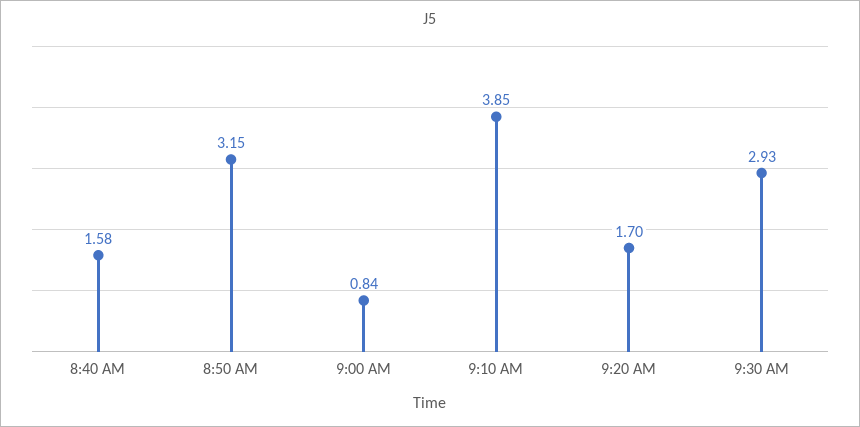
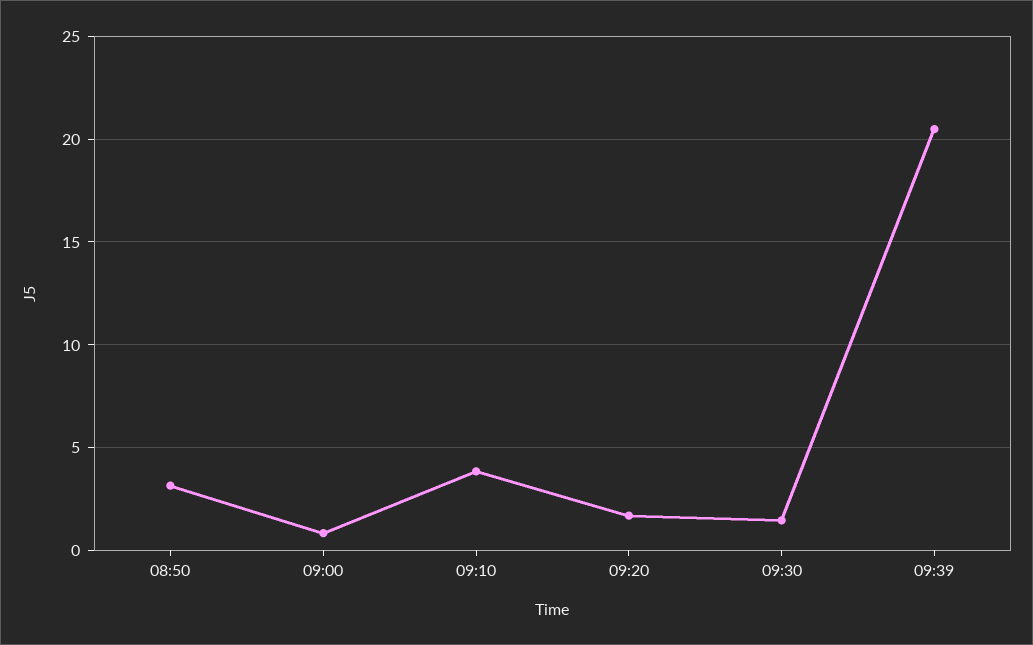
8:40 AM: 1.58 -> none
9:30 AM: 2.93 -> 1.5
09:39: none -> 20.5

